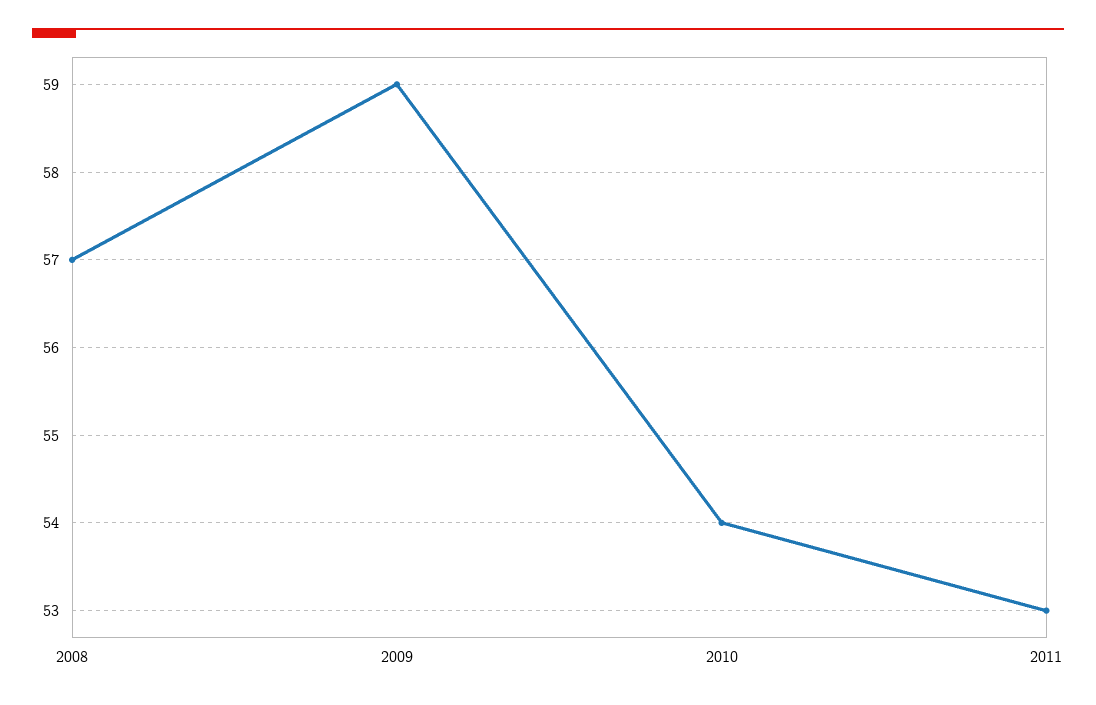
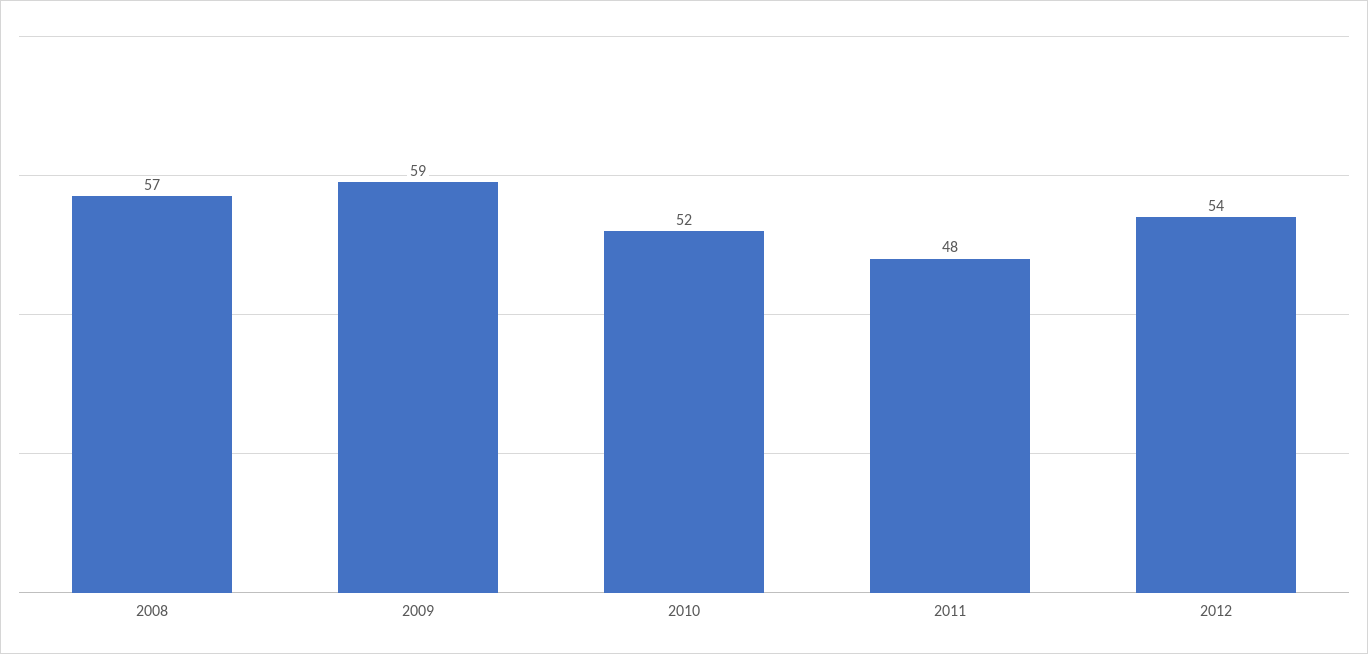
2010: 54 -> 52
2011: 53 -> 48
2012: none -> 54

